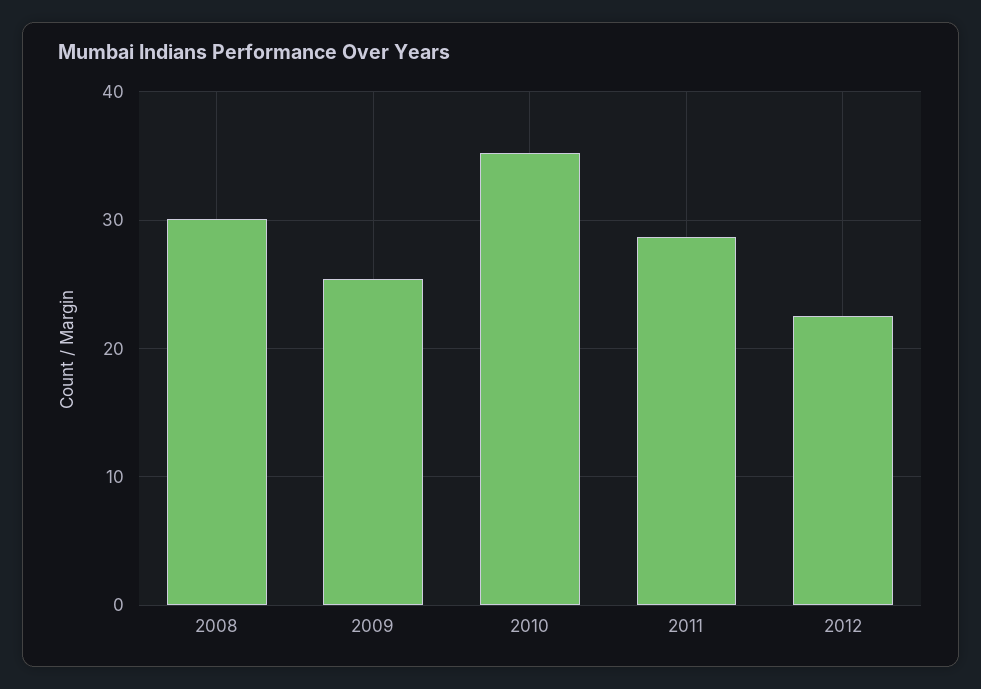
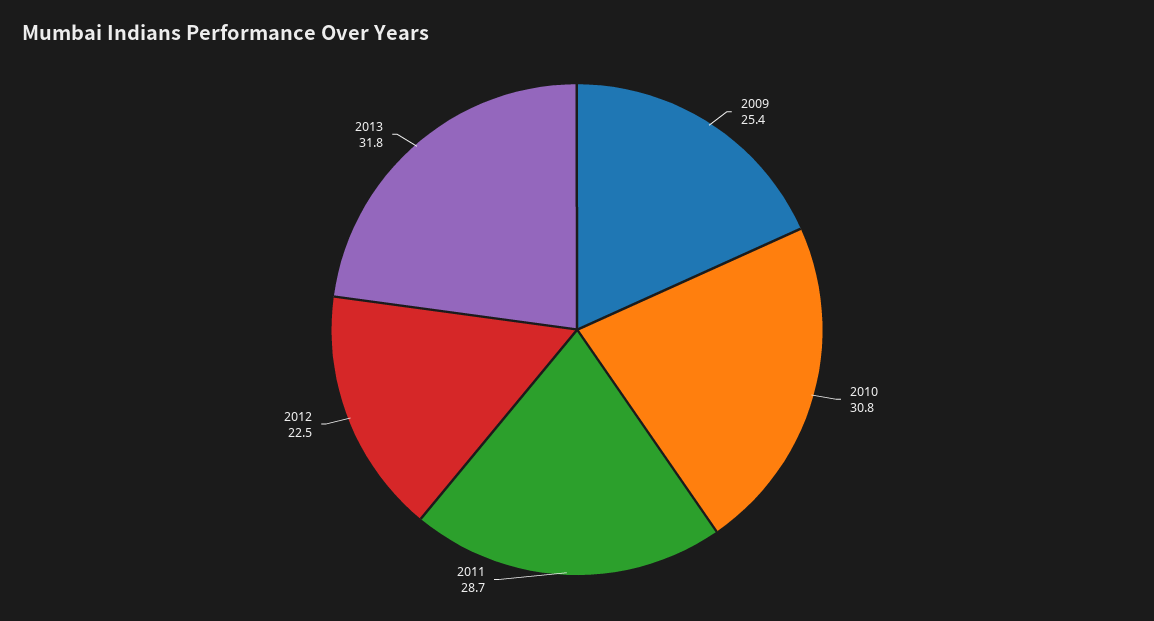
2008: 30 -> none
2010: 35 -> 30.8
2013: none -> 31.8

